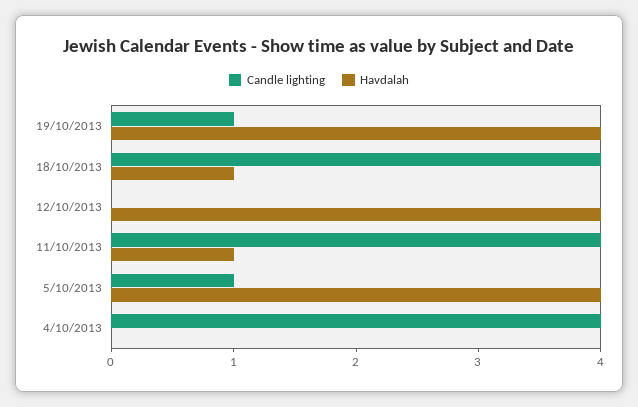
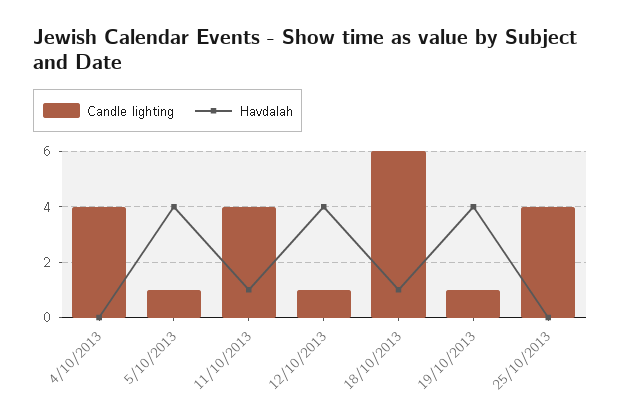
Candle lighting, 18/10/2013: 4 -> 6
Candle lighting, 12/10/2013: 0 -> 1
Candle lighting, 25/10/2013: none -> 4
Havdalah, 25/10/2013: none -> 0

